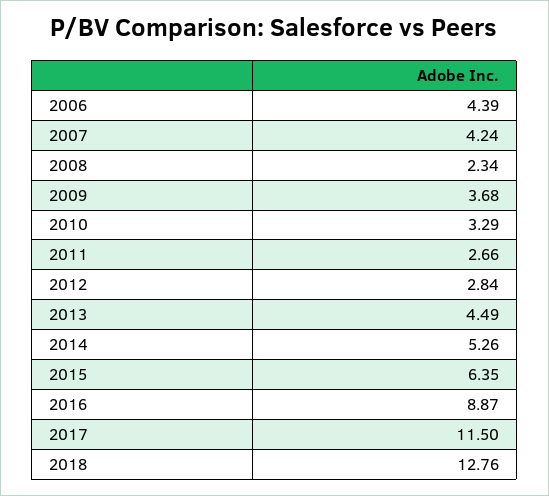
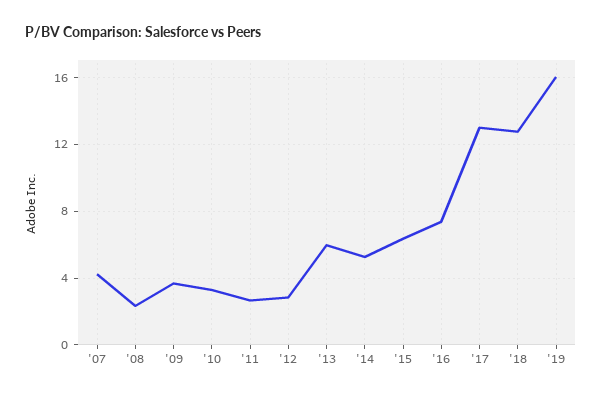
2006: 4.39 -> none
2013: 4.49 -> 6
2016: 8.87 -> 7.5
2017: 11.5 -> 13
'19: none -> 16

